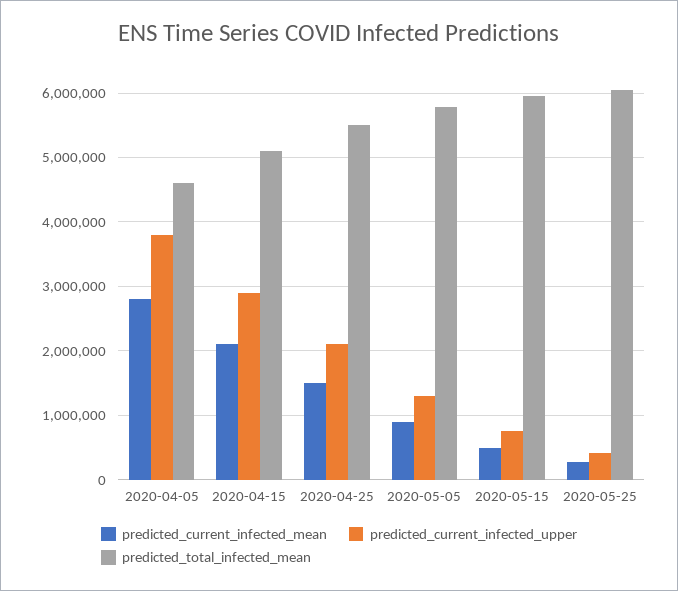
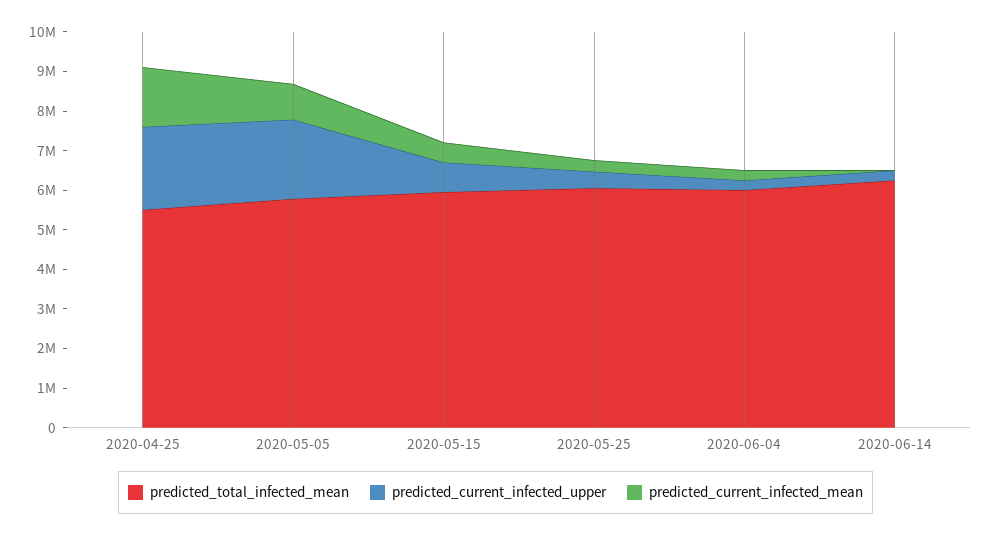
predicted_current_infected_mean, 2020-04-05: 2800000 -> none
predicted_current_infected_upper, 2020-04-05: 3800000 -> none
predicted_total_infected_mean, 2020-04-05: 4600000 -> none
predicted_current_infected_mean, 2020-04-15: 2100000 -> none
predicted_current_infected_upper, 2020-04-15: 2900000 -> none
predicted_total_infected_mean, 2020-04-15: 5100000 -> none
predicted_current_infected_upper, 2020-05-05: 1300000 -> 2000000
predicted_total_infected_mean, 2020-06-04: none -> 6000000
predicted_current_infected_upper, 2020-06-04: none -> 250000
predicted_current_infected_mean, 2020-06-04: none -> 250000
predicted_total_infected_mean, 2020-06-14: none -> 6250000
predicted_current_infected_upper, 2020-06-14: none -> 250000
predicted_current_infected_mean, 2020-06-14: none -> 0

